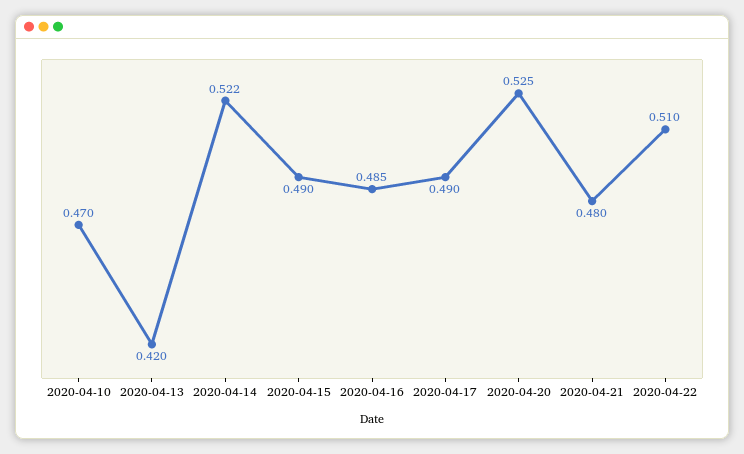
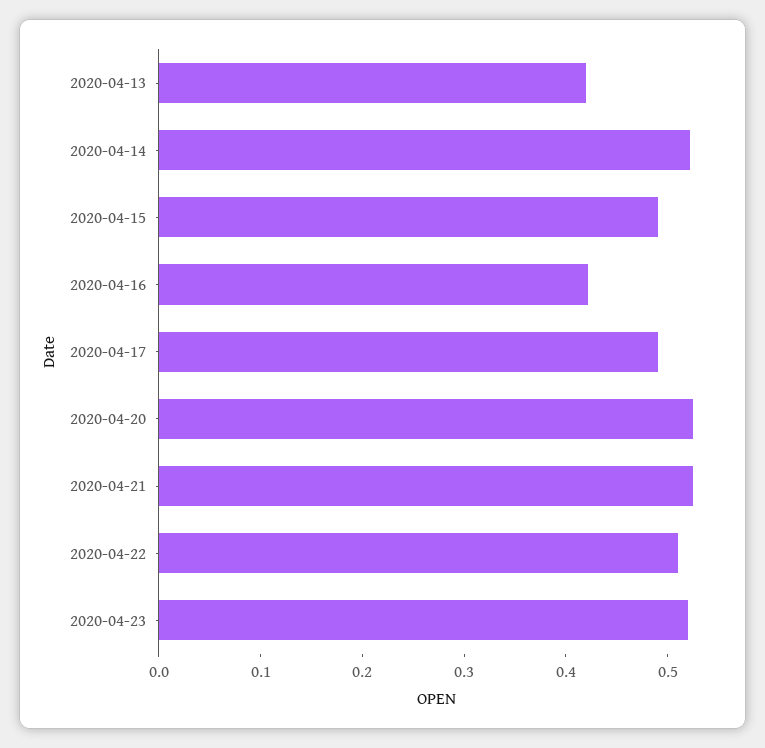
2020-04-10: 0.47 -> none
2020-04-16: 0.485 -> 0.42
2020-04-21: 0.48 -> 0.52
2020-04-23: none -> 0.52

